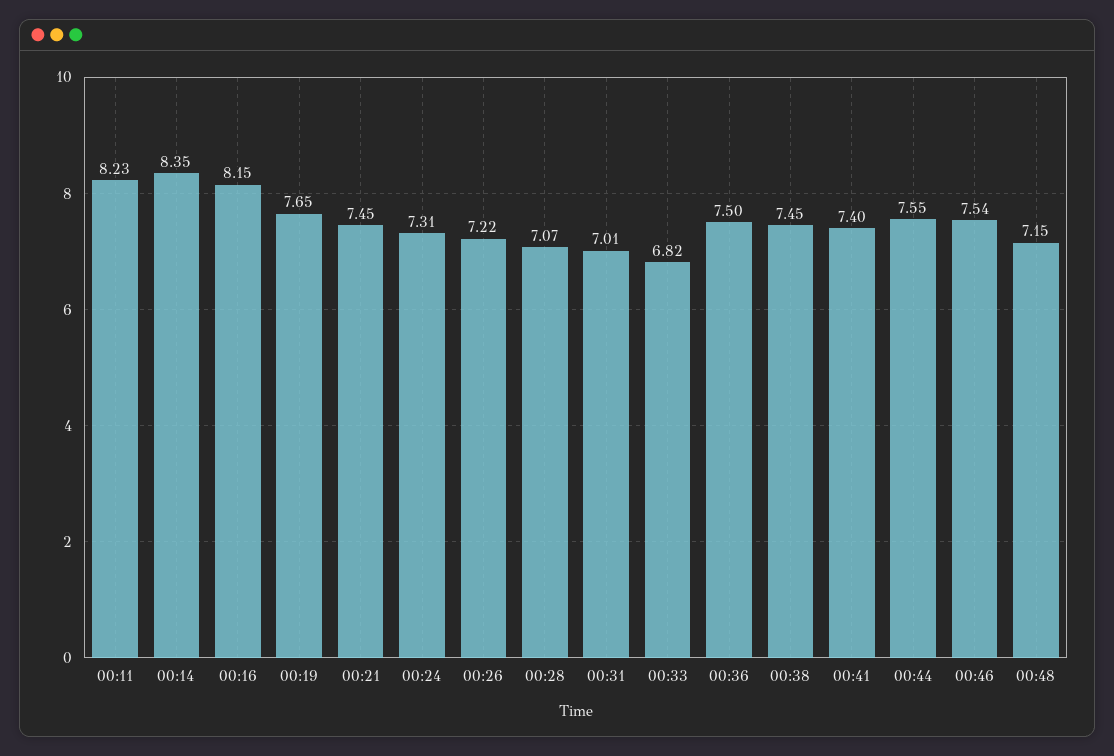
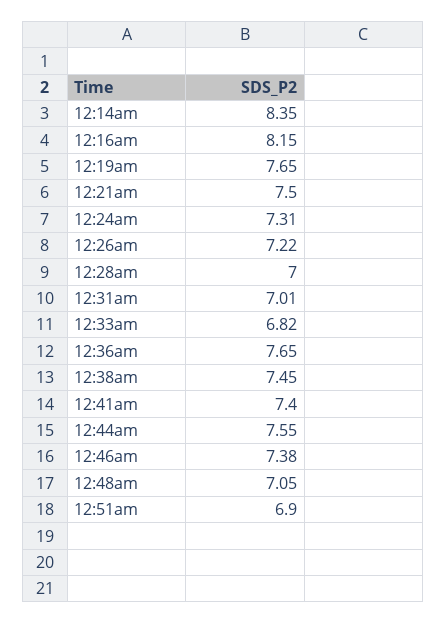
00:11: 8.23 -> none
00:21: 7.45 -> 7.5
00:28: 7.07 -> 7
00:36: 7.5 -> 7.65
00:46: 7.54 -> 7.38
00:48: 7.15 -> 7.05
12:51am: none -> 6.9

